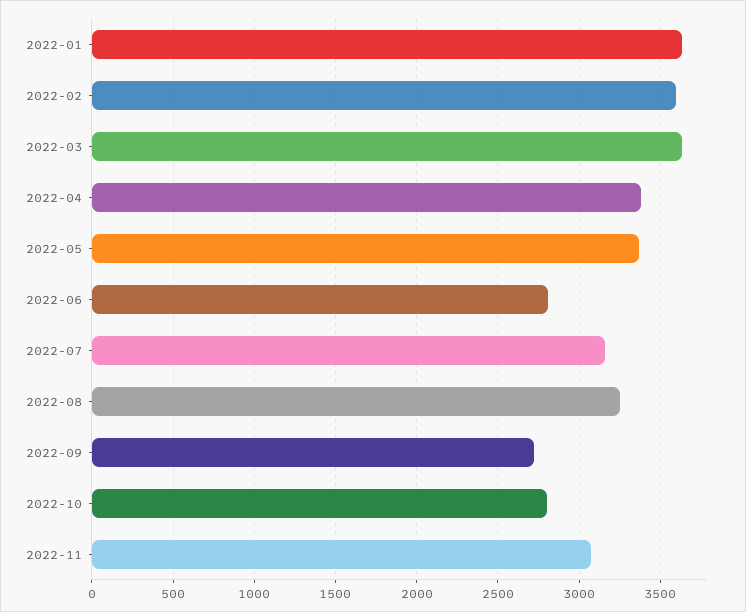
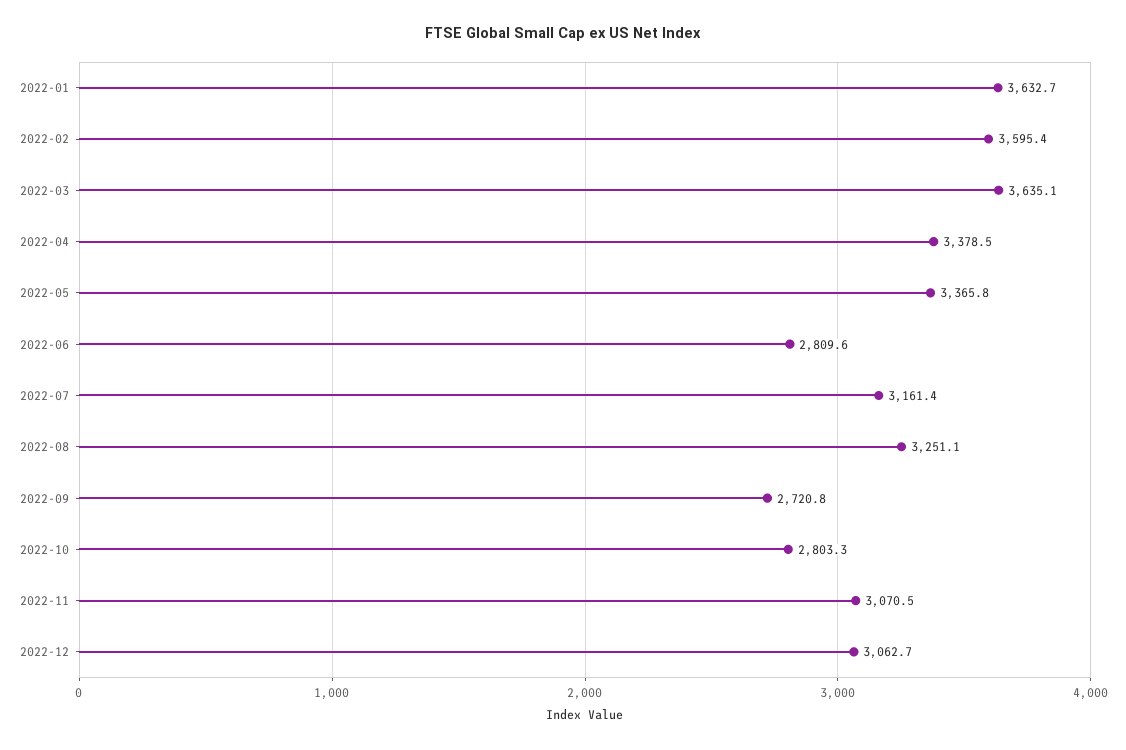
2022-12: none -> 3062.7

